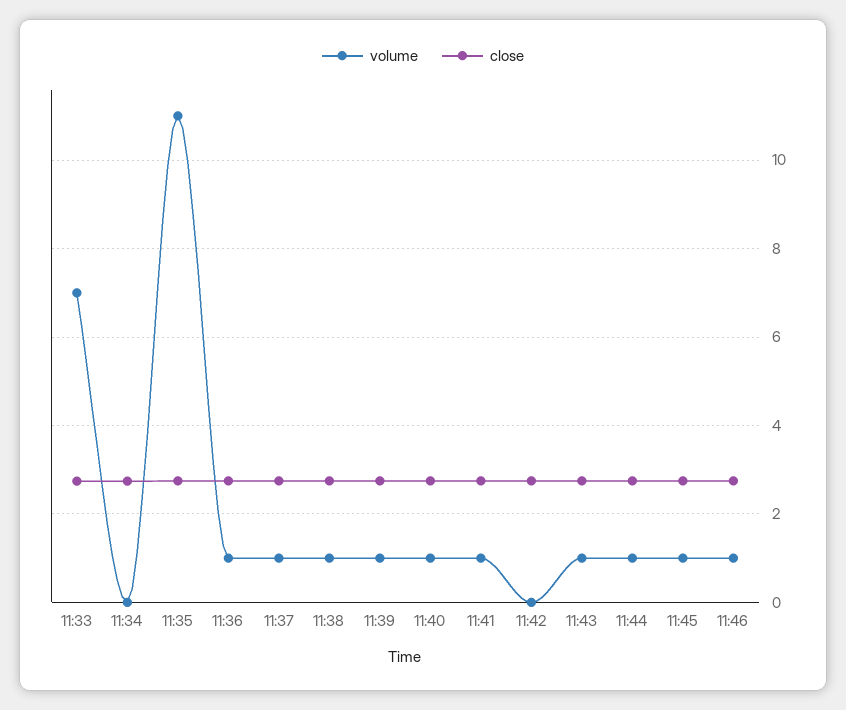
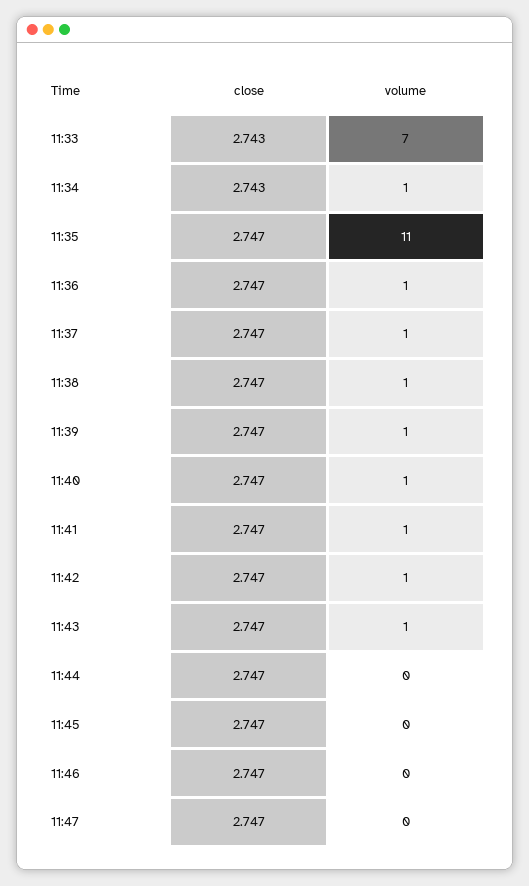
volume, 11:34: 0 -> 1
volume, 11:42: 0 -> 1
volume, 11:44: 1 -> 0
volume, 11:45: 1 -> 0
volume, 11:46: 1 -> 0
close, 11:47: none -> 2.747
volume, 11:47: none -> 0

